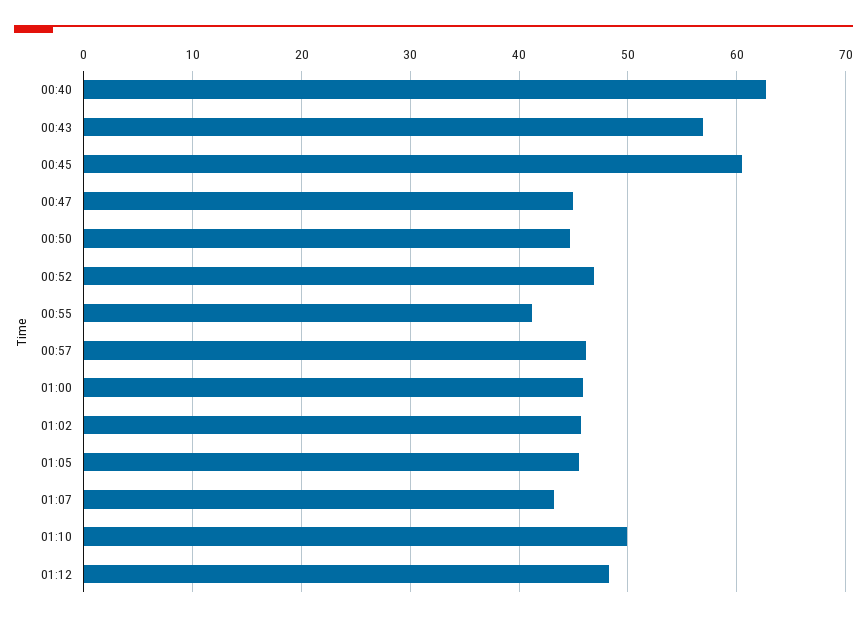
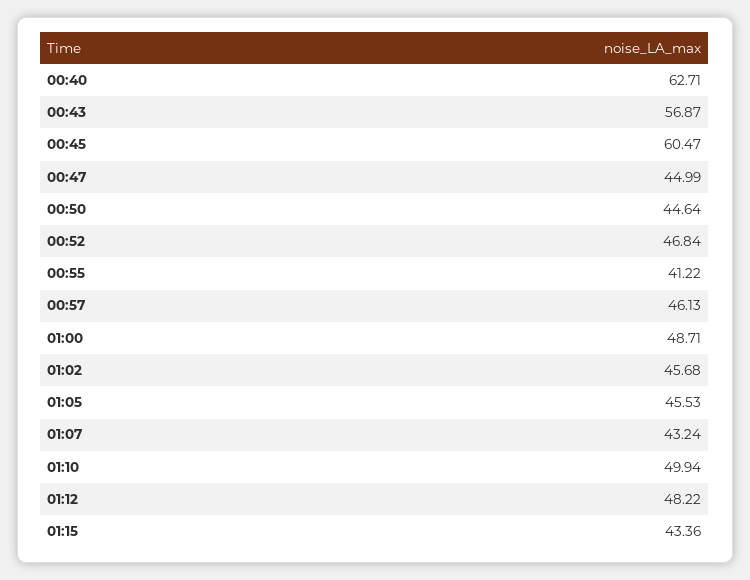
01:00: 46 -> 48.71
01:15: none -> 43.36

